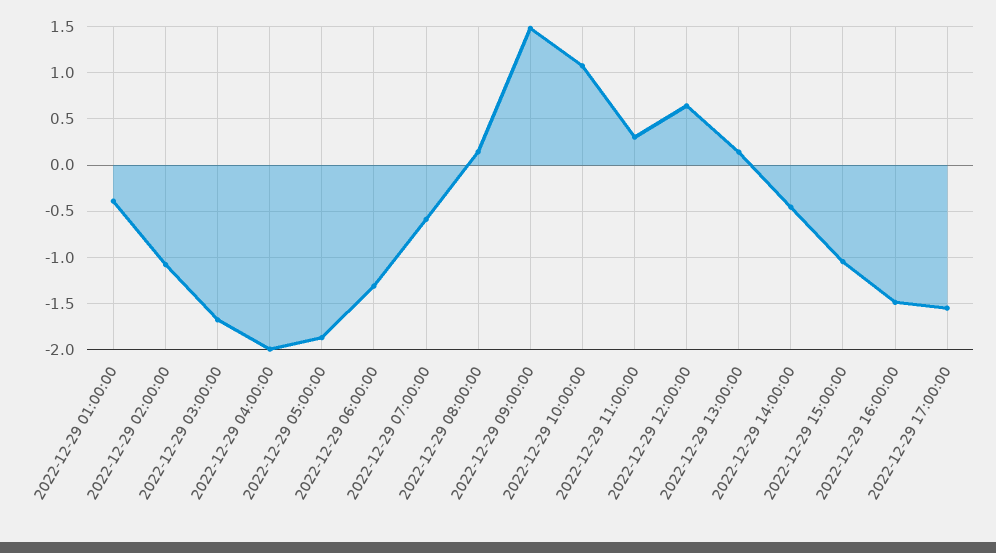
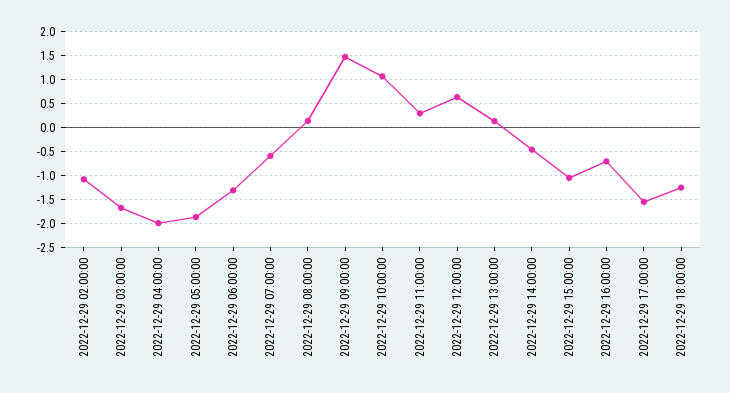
2022-12-29 01:00:00: -0.4 -> none
2022-12-29 16:00:00: -1.5 -> -0.75
2022-12-29 18:00:00: none -> -1.25

